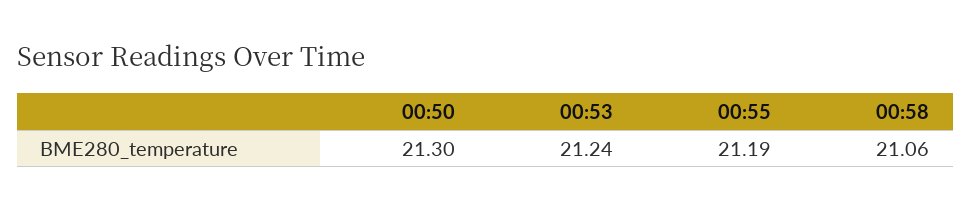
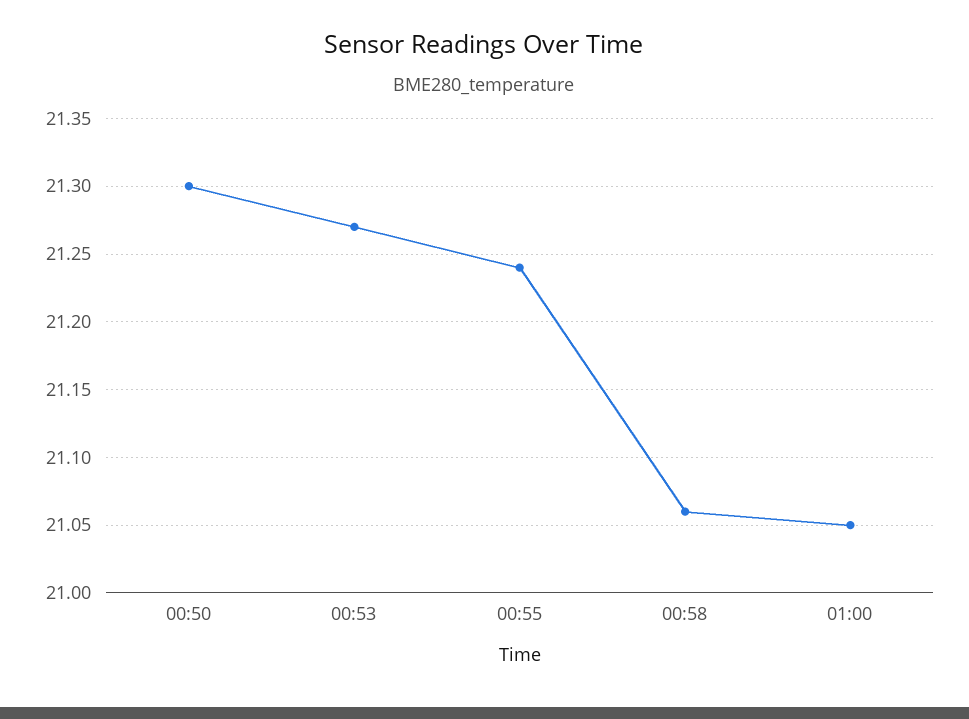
00:53: 21.24 -> 21.27
00:55: 21.19 -> 21.24
01:00: none -> 21.05

